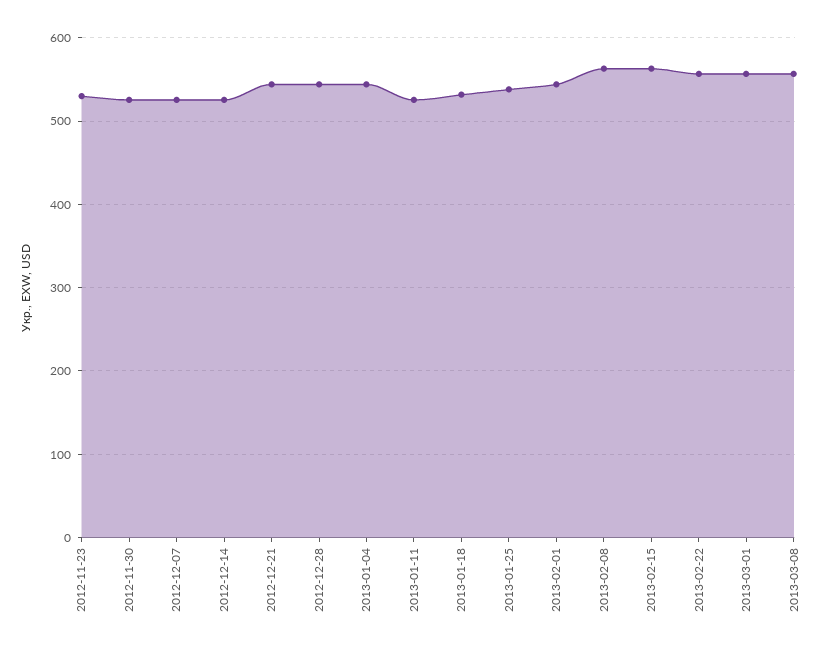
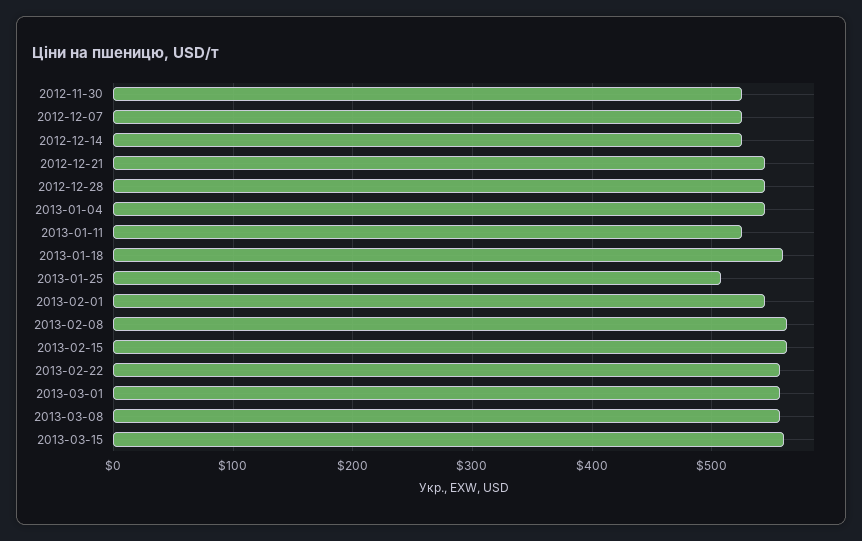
2012-11-23: 530 -> none
2013-01-18: 530 -> 560
2013-01-25: 540 -> 510
2013-03-15: none -> 560

